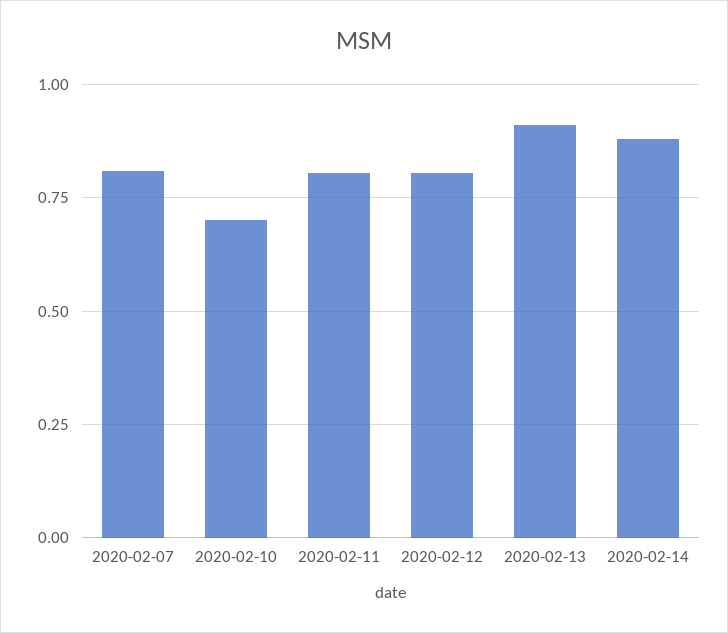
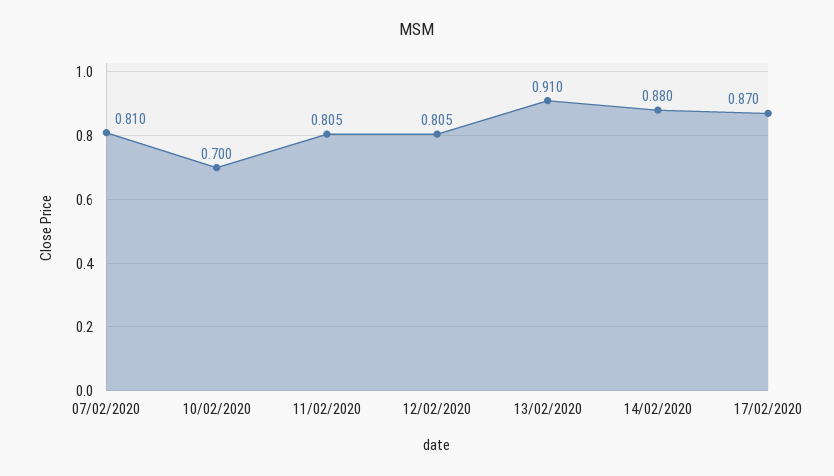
17/02/2020: none -> 0.87

